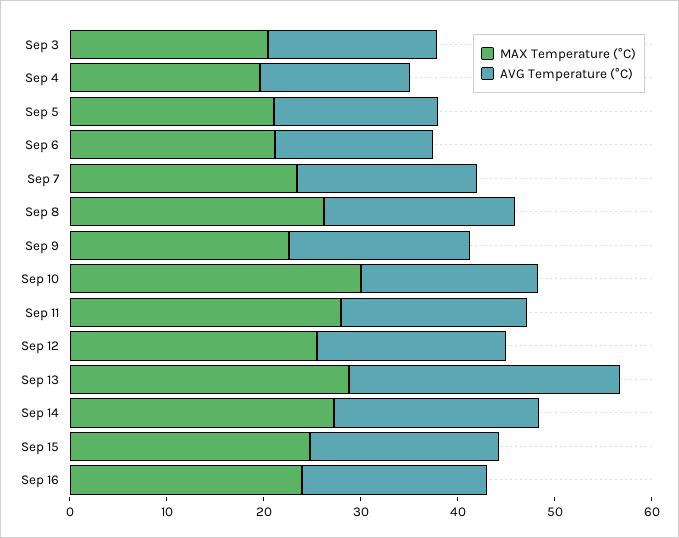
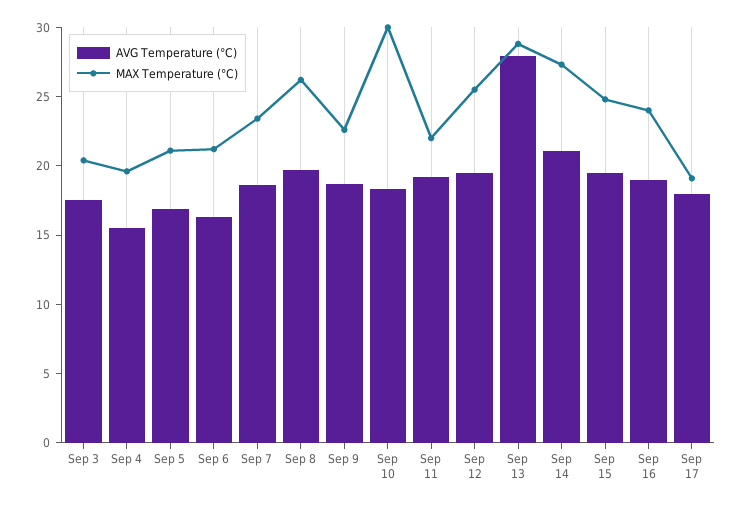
MAX Temperature (°C), Sep 11: 28 -> 22
AVG Temperature (°C), Sep 17: none -> 18
MAX Temperature (°C), Sep 17: none -> 19

